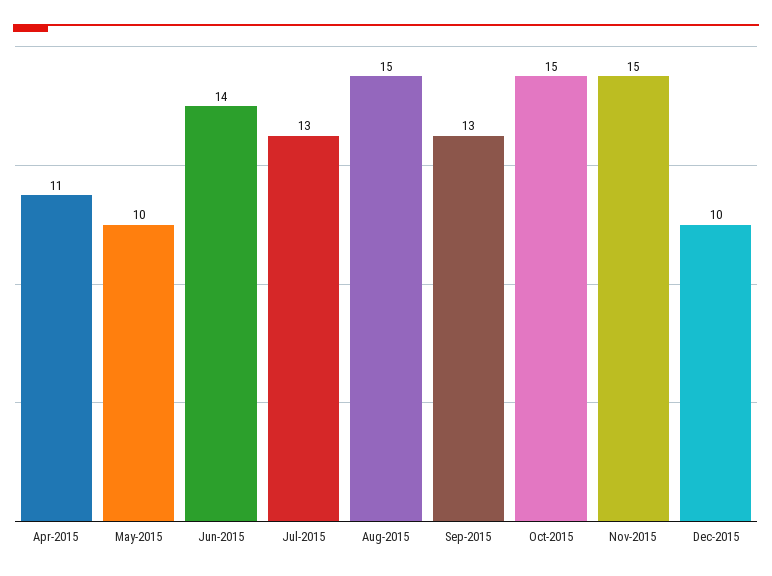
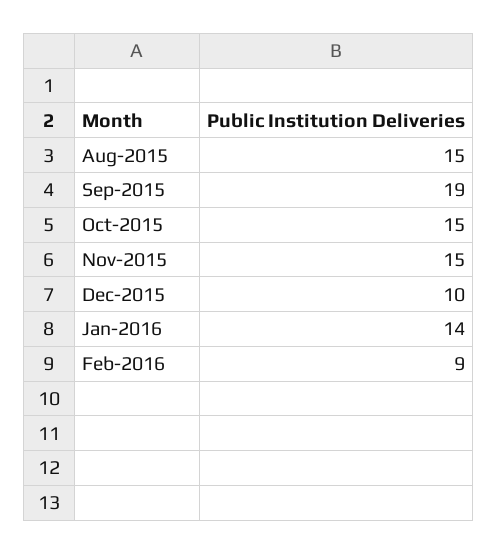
Apr-2015: 11 -> none
May-2015: 10 -> none
Jun-2015: 14 -> none
Jul-2015: 13 -> none
Sep-2015: 13 -> 19
Jan-2016: none -> 14
Feb-2016: none -> 9

